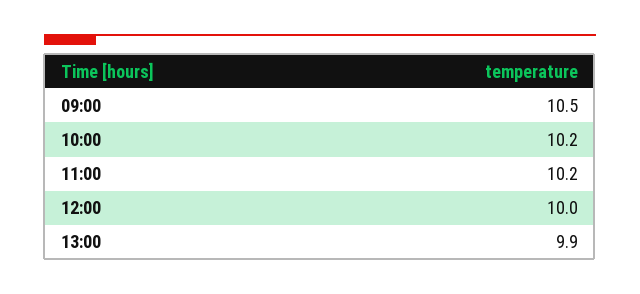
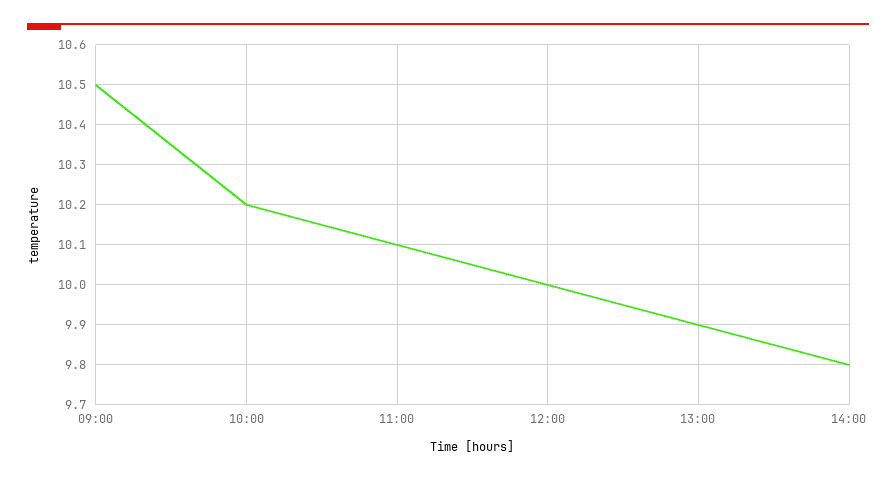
11:00: 10.2 -> 10.1
14:00: none -> 9.8

